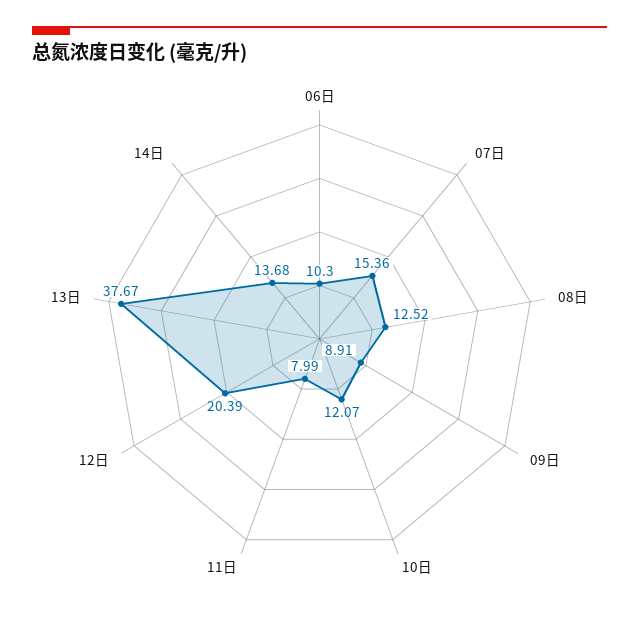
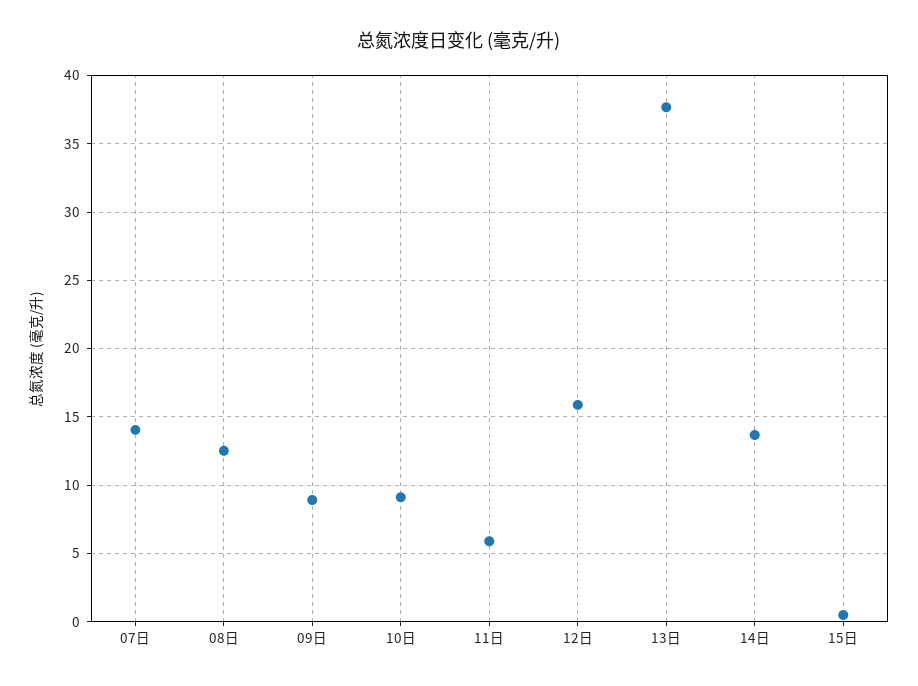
06日: 10.3 -> none
07日: 15.36 -> 14
10日: 12.07 -> 9
11日: 7.99 -> 6
12日: 20.39 -> 16
15日: none -> 0.5

